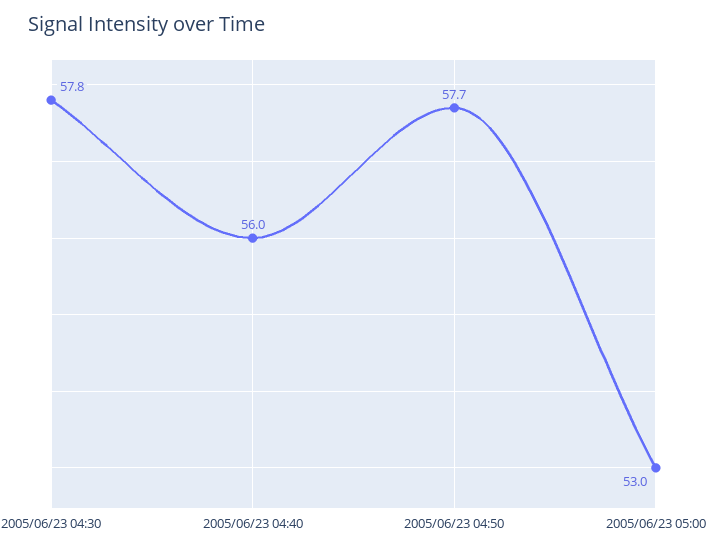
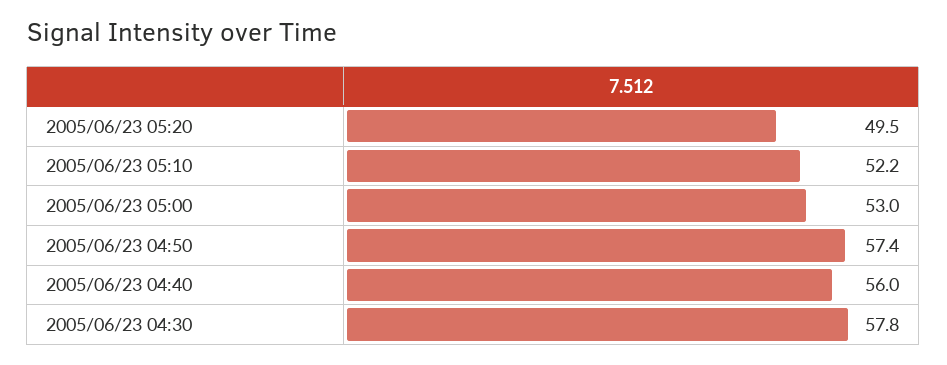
2005/06/23 04:50: 57.7 -> 57.4
2005/06/23 05:20: none -> 49.5
2005/06/23 05:10: none -> 52.2

